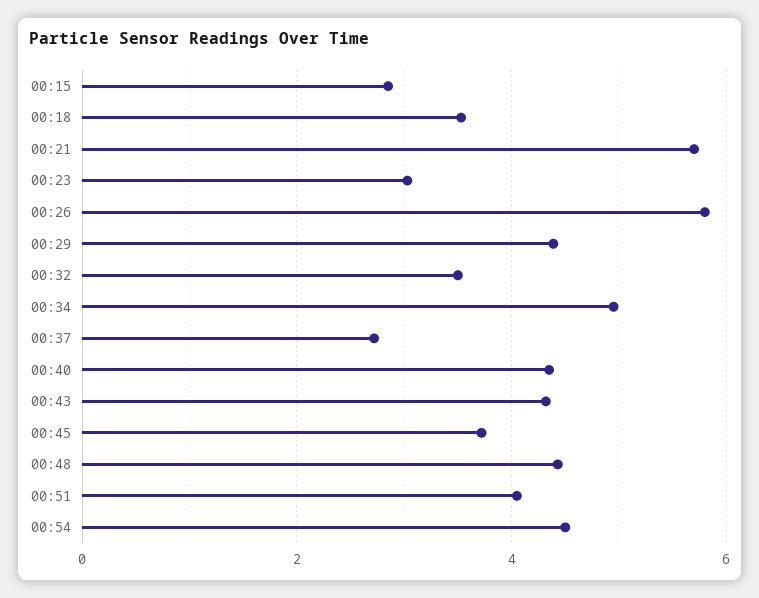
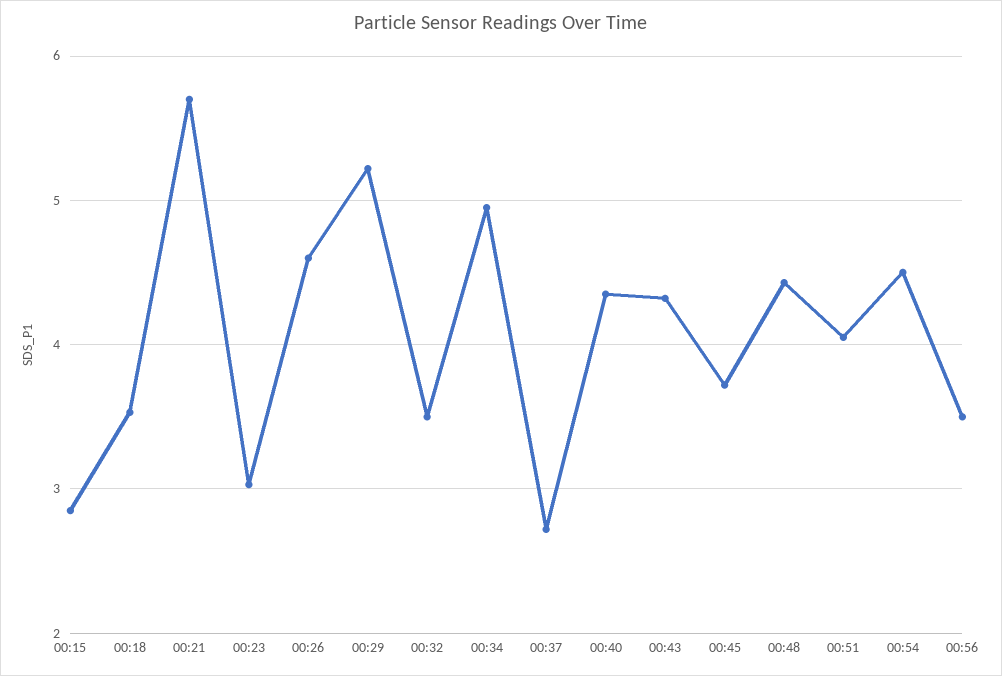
00:26: 5.8 -> 4.6
00:29: 4.4 -> 5.2
00:56: none -> 3.5

